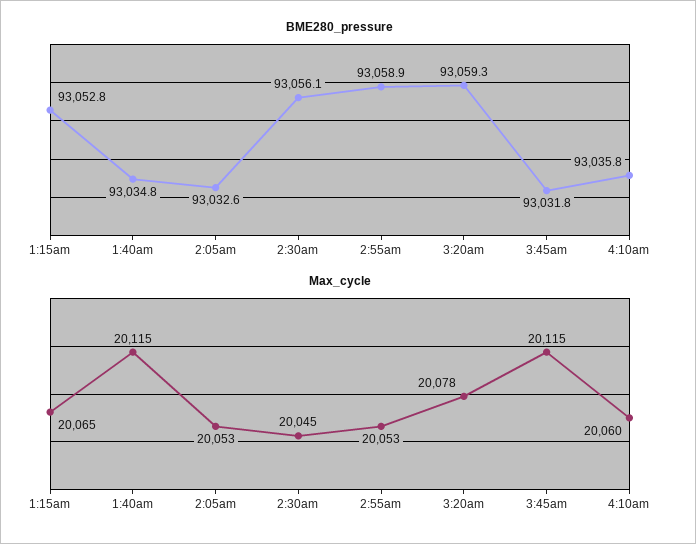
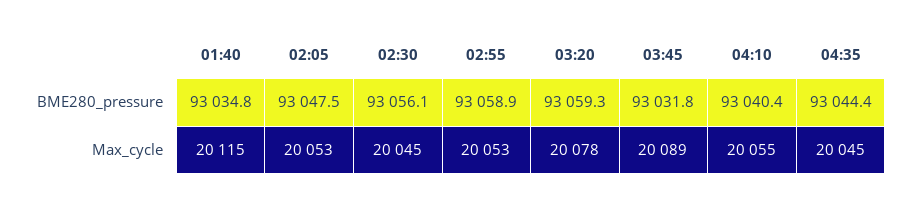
BME280_pressure, 1:15am: 93052.8 -> none
BME280_pressure, 2:05am: 93032.6 -> 93047.5
BME280_pressure, 4:10am: 93035.8 -> 93040.4
Max_cycle, 1:15am: 20065 -> none
Max_cycle, 3:45am: 20115 -> 20089
Max_cycle, 4:10am: 20060 -> 20055
BME280_pressure, 04:35: none -> 93044.4
Max_cycle, 04:35: none -> 20045

